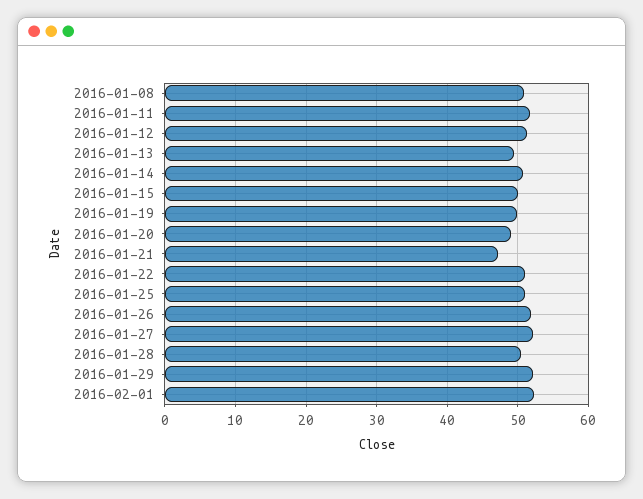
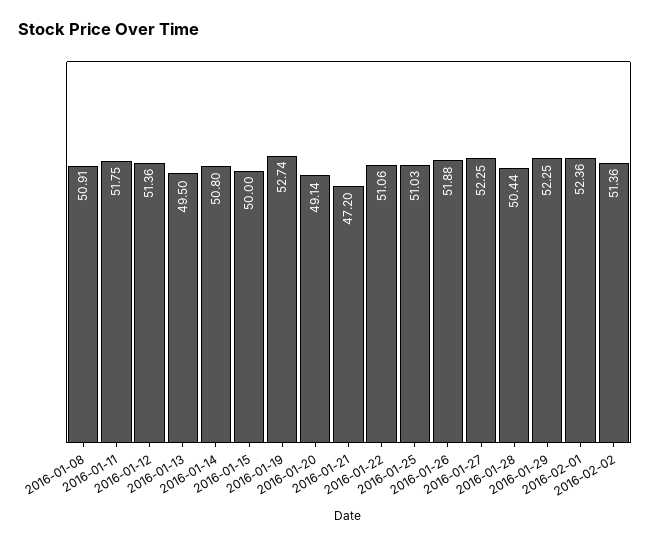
2016-01-19: 50 -> 52.74
2016-02-02: none -> 51.36

